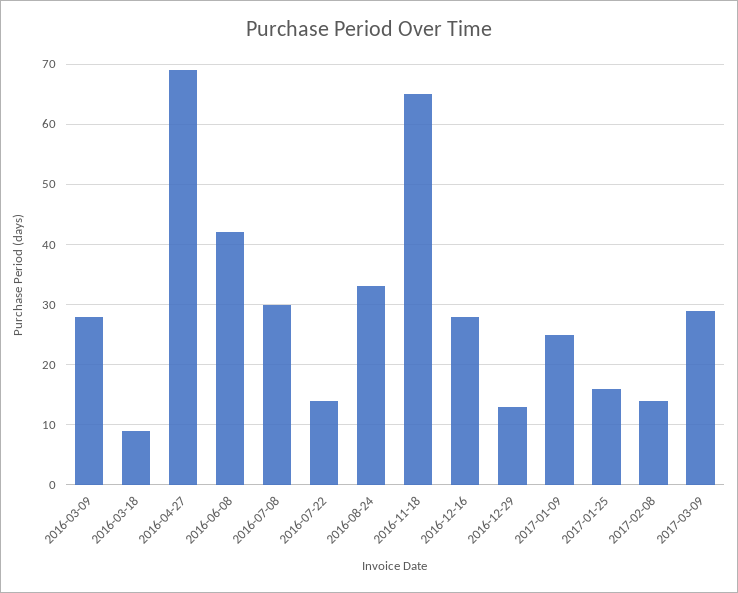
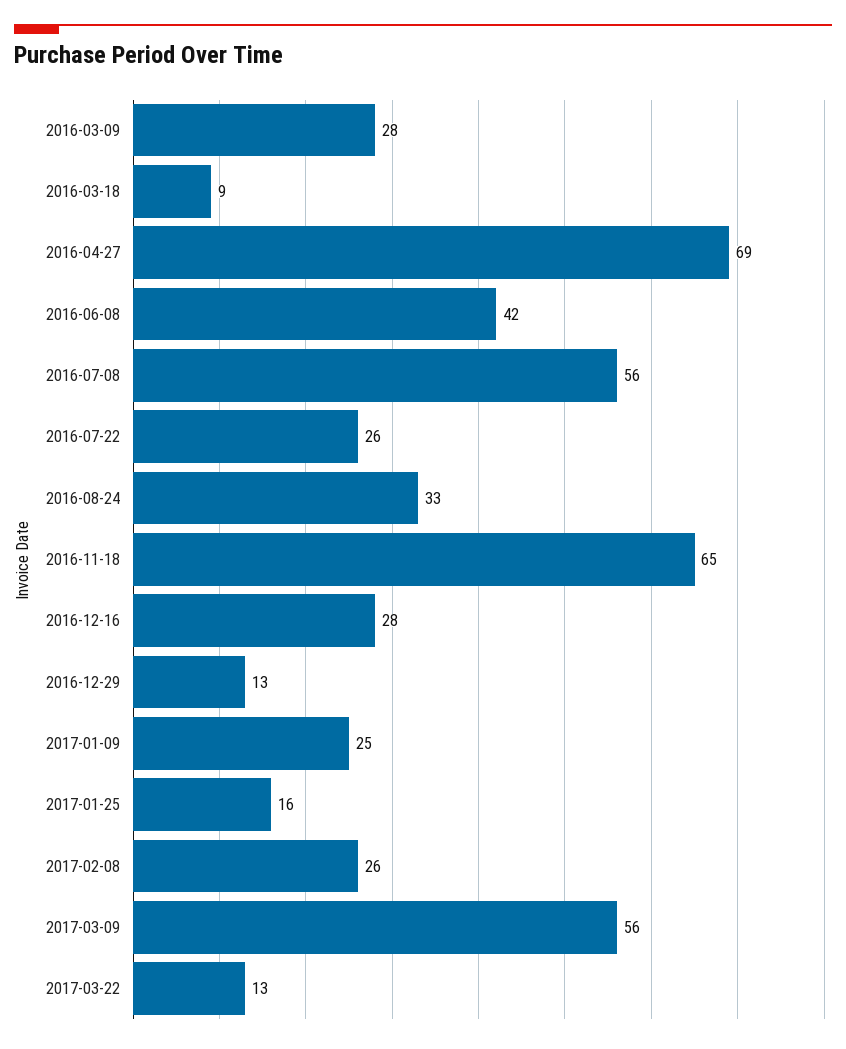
2016-07-08: 30 -> 56
2016-07-22: 14 -> 26
2017-02-08: 14 -> 26
2017-03-09: 29 -> 56
2017-03-22: none -> 13

